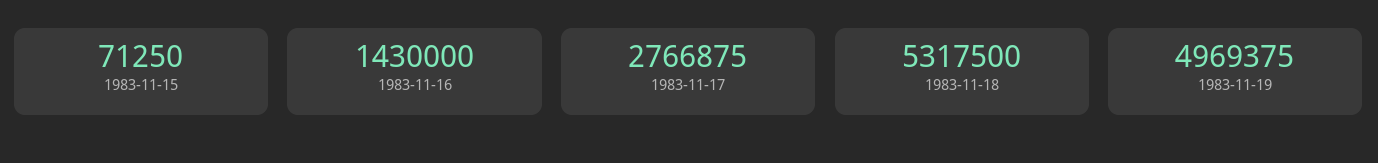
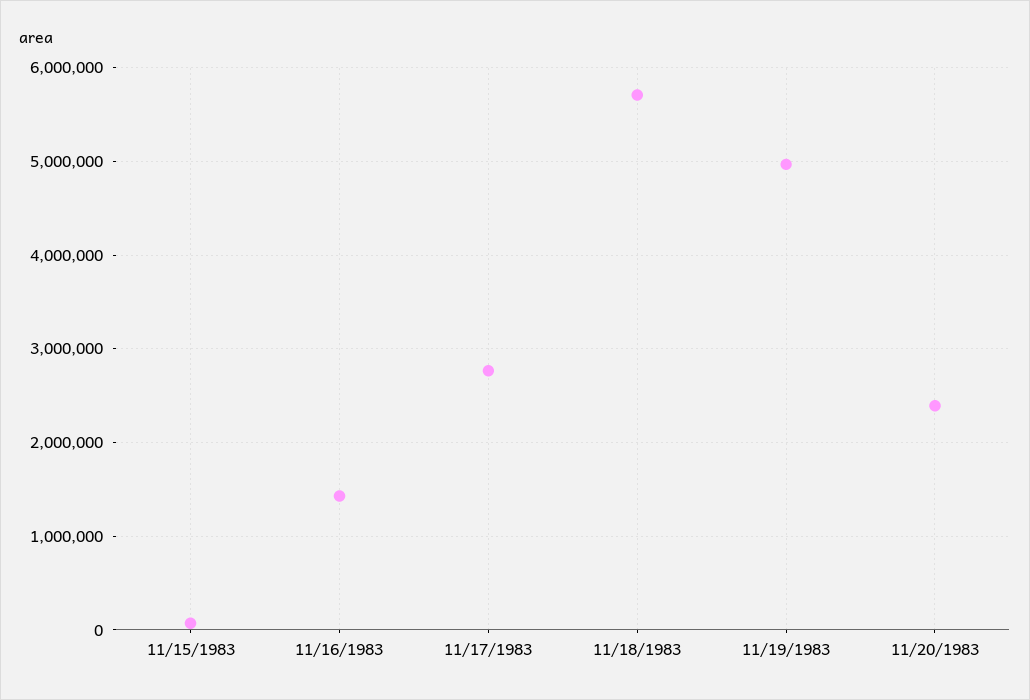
1983-11-18: 5317500 -> 5700000
11/20/1983: none -> 2400000

